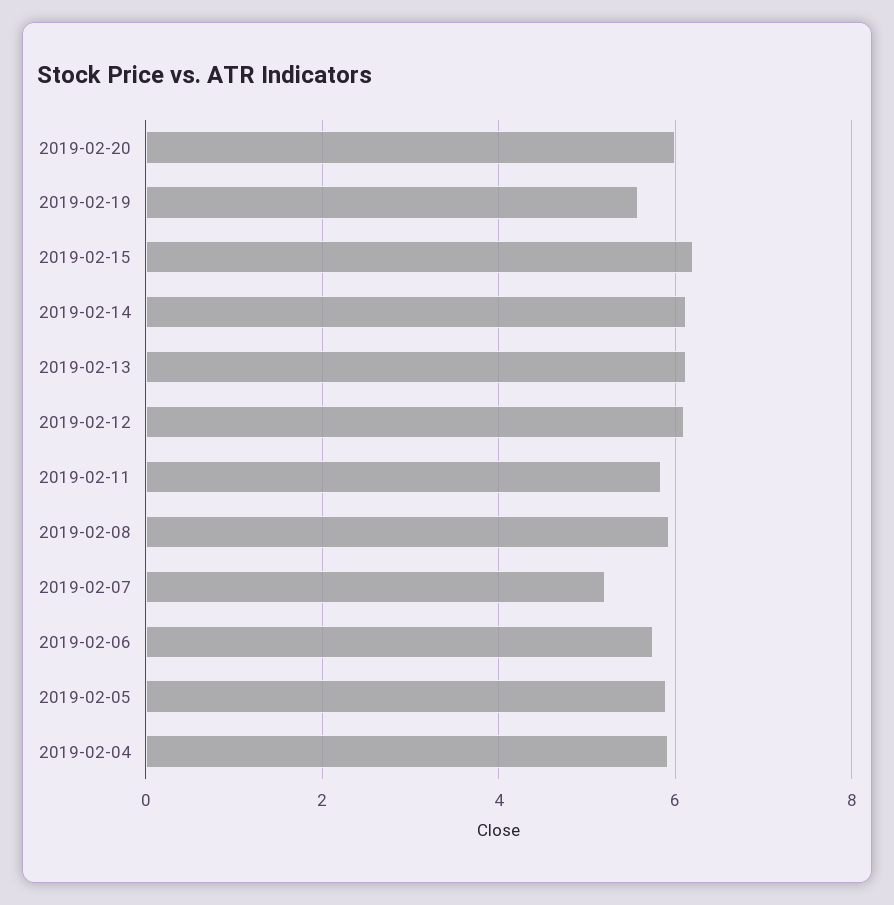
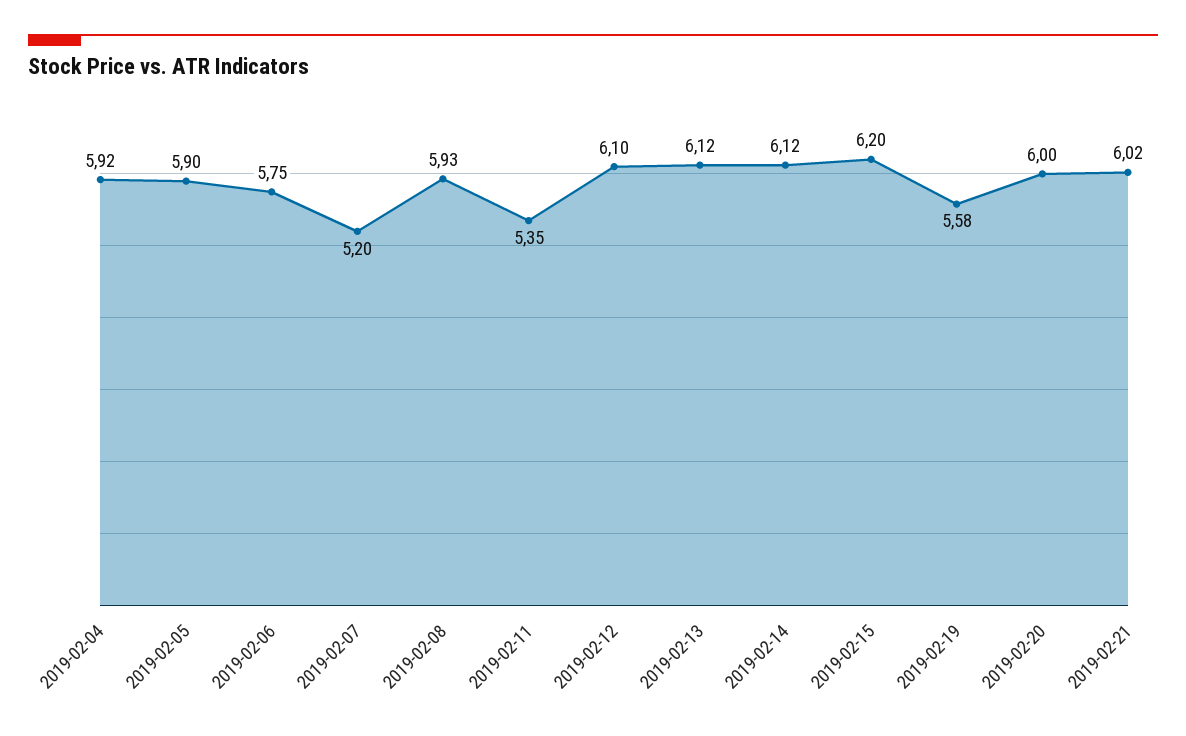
2019-02-11: 5.8 -> 5.35
2019-02-21: none -> 6.02

